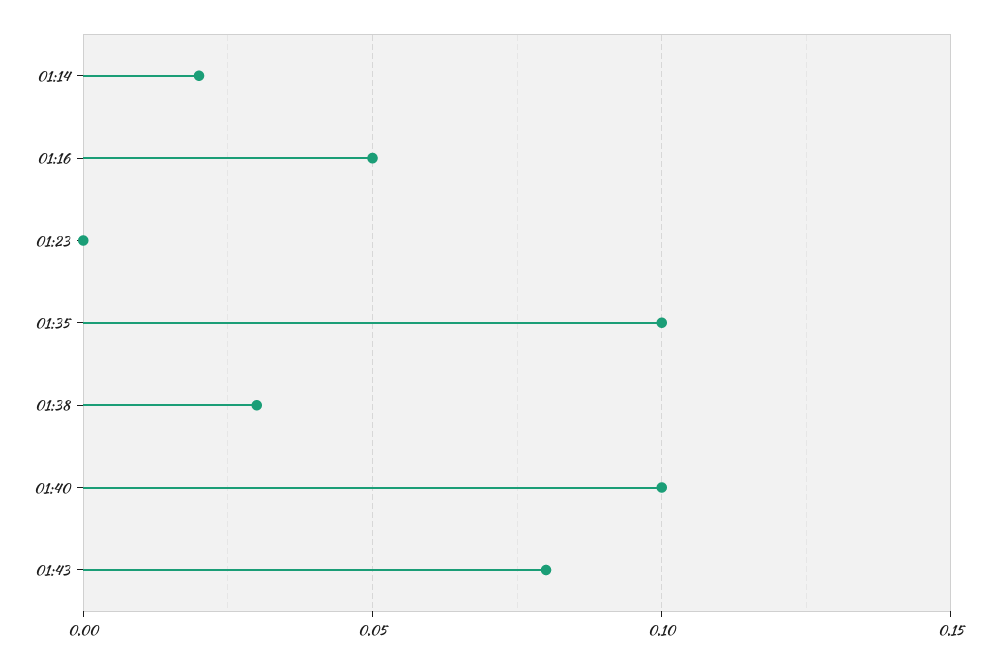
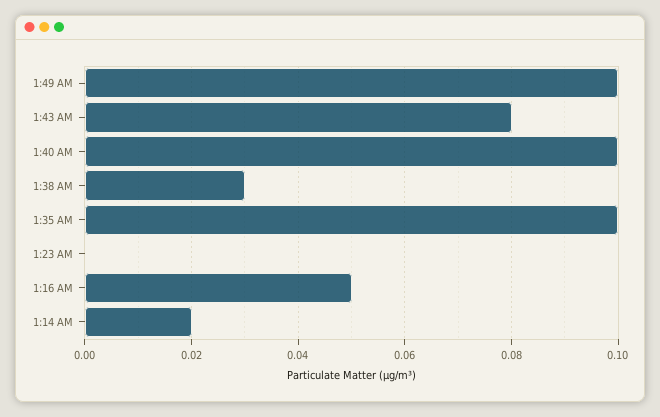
1:49 AM: none -> 0.1

